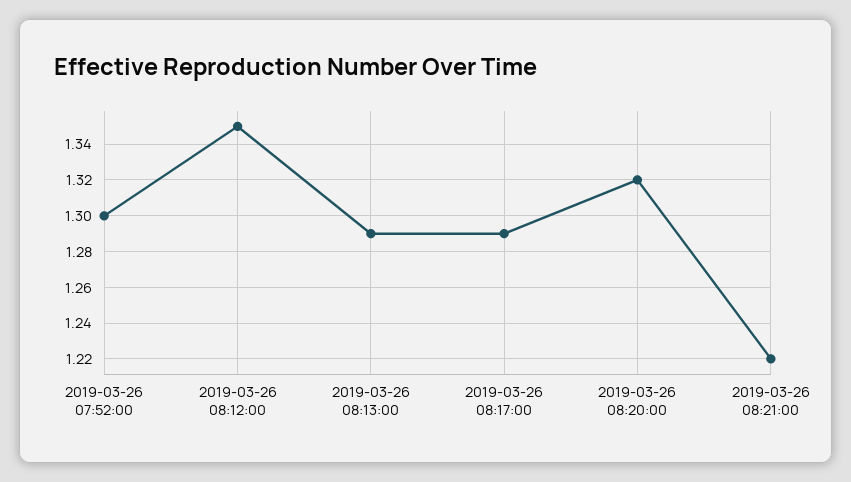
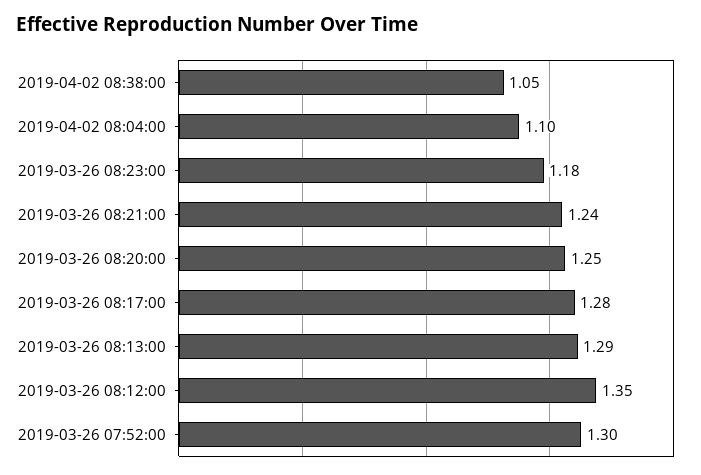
2019-03-26 08:17:00: 1.29 -> 1.28
2019-03-26 08:20:00: 1.32 -> 1.25
2019-03-26 08:21:00: 1.22 -> 1.24
2019-04-02 08:38:00: none -> 1.05
2019-04-02 08:04:00: none -> 1.1
2019-03-26 08:23:00: none -> 1.18

